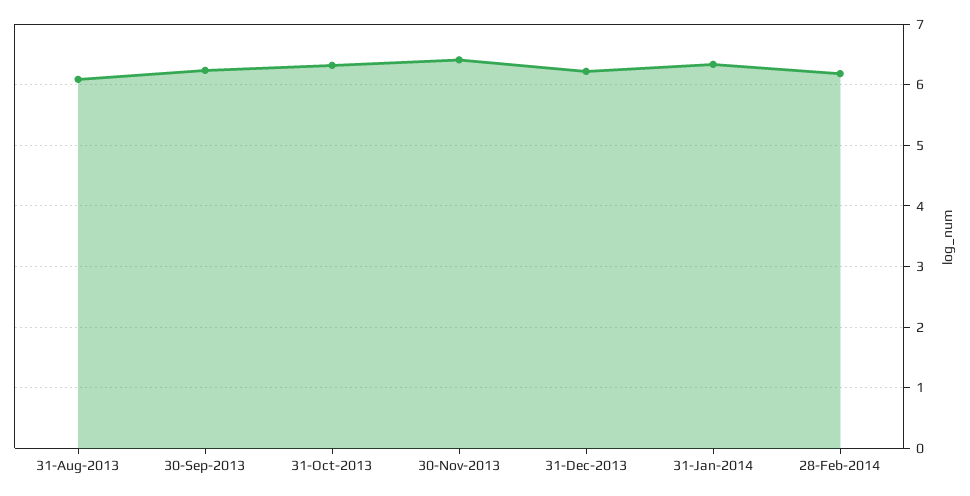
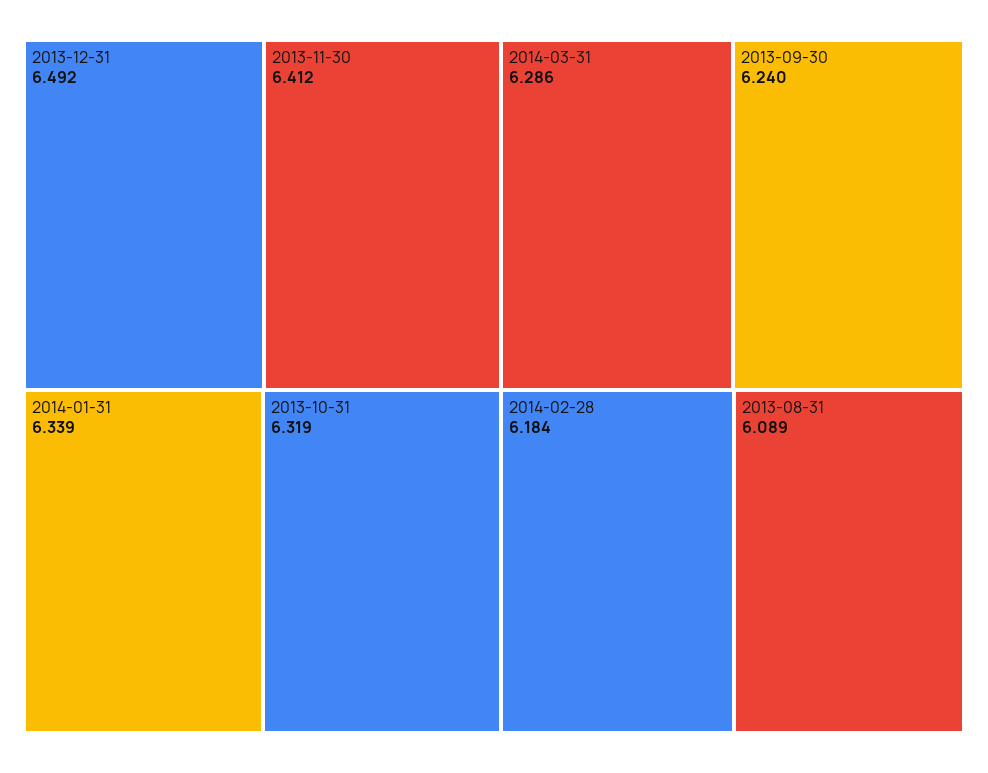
31-Dec-2013: 6.2 -> 6.492
2014-03-31: none -> 6.286

